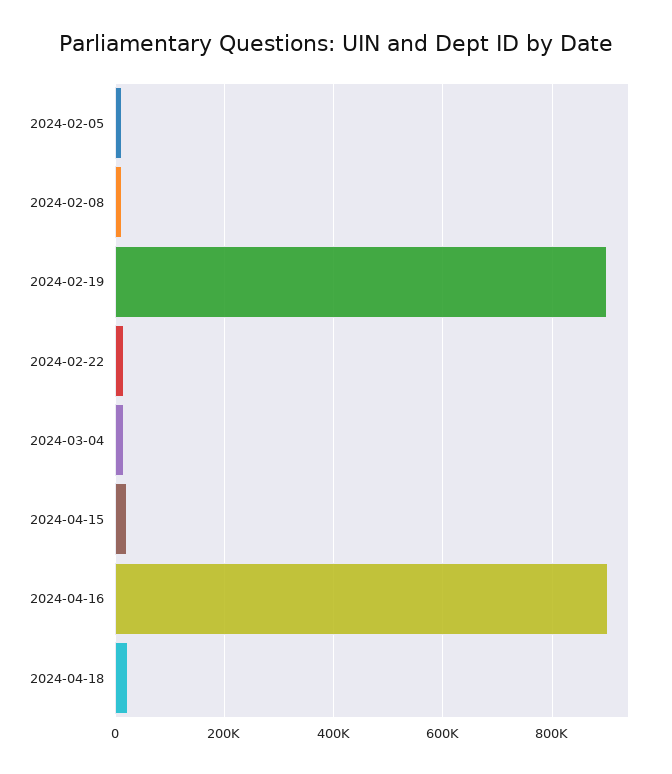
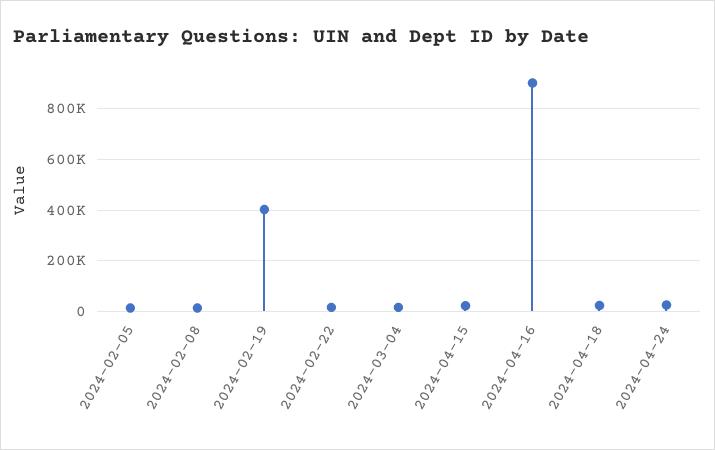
2024-02-19: 900000 -> 400000
2024-04-24: none -> 25000

